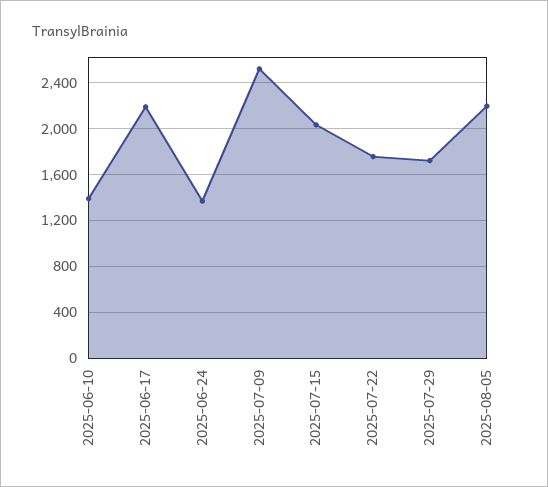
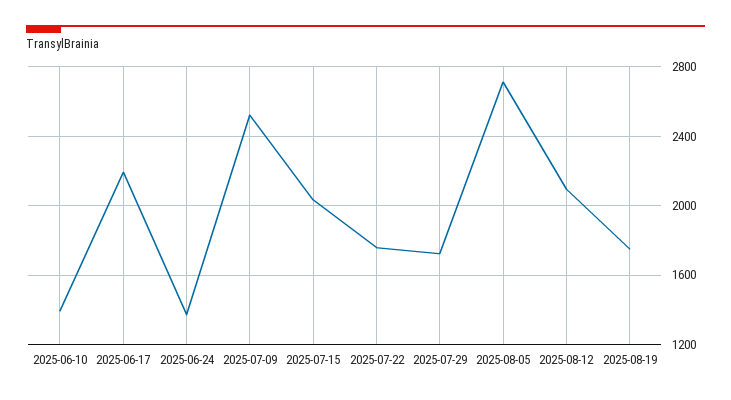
2025-08-05: 2200 -> 2700
2025-08-12: none -> 2100
2025-08-19: none -> 1750

